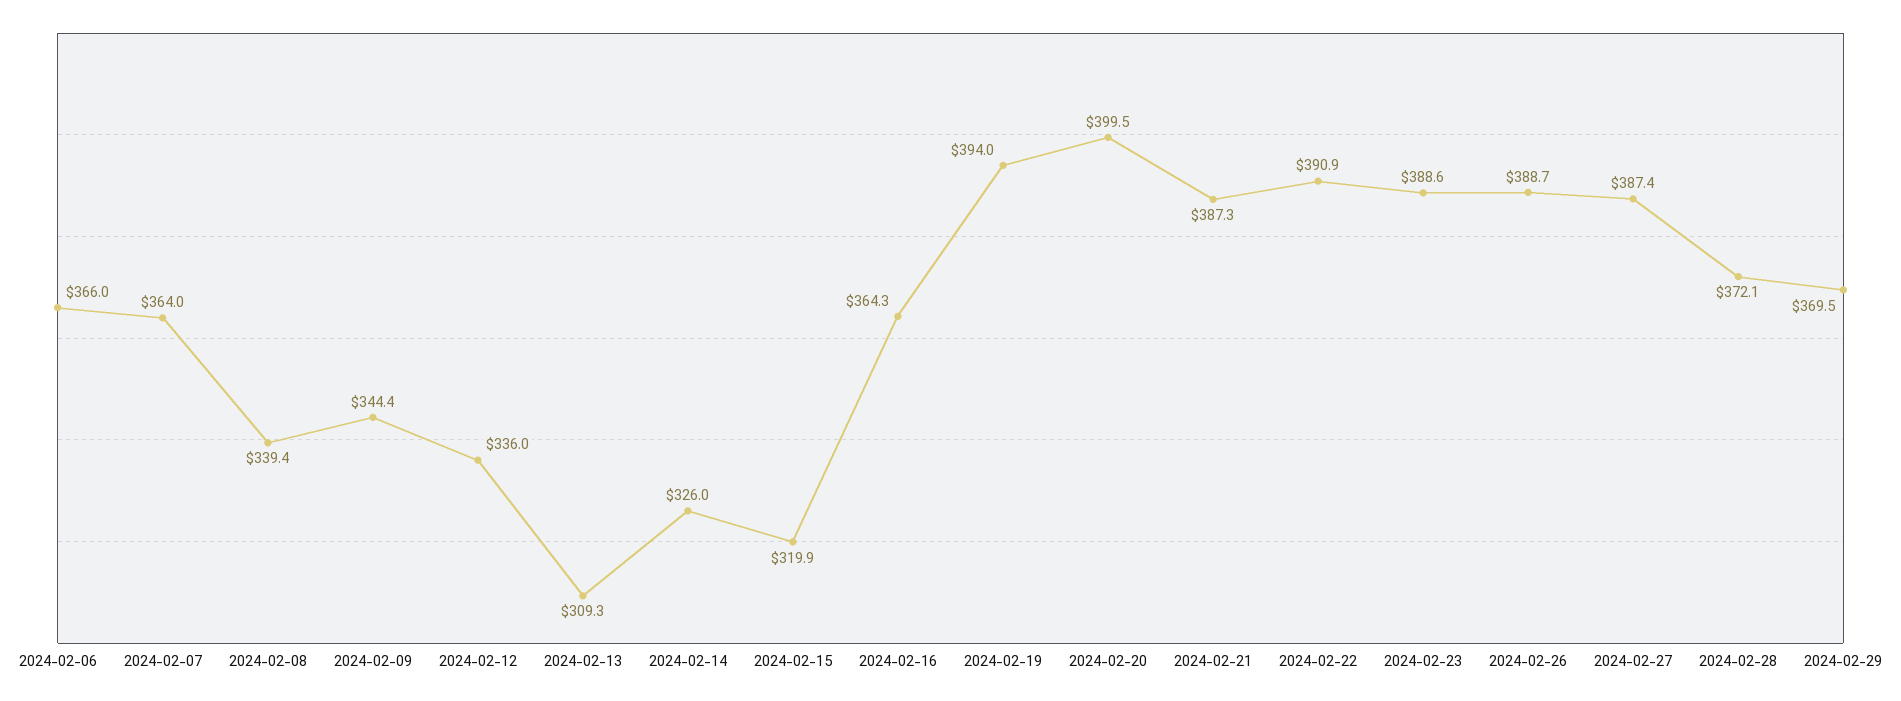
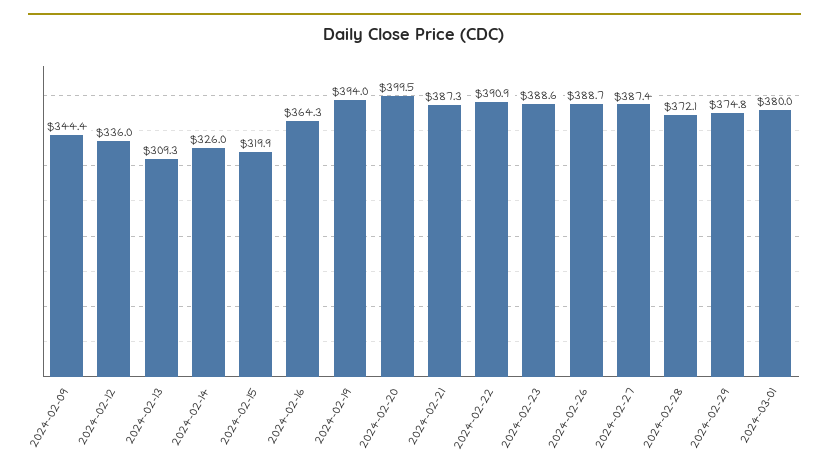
2024-02-06: 366 -> none
2024-02-07: 364 -> none
2024-02-08: 339.4 -> none
2024-02-29: 369.5 -> 374.8
2024-03-01: none -> 380

